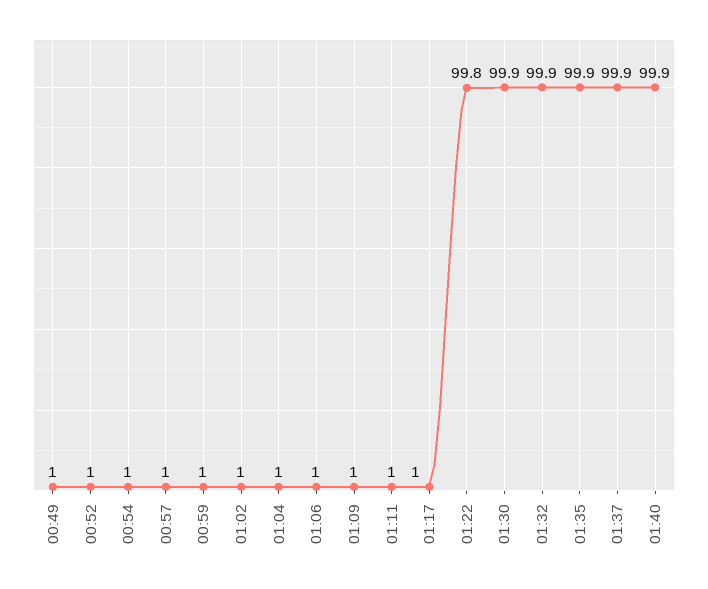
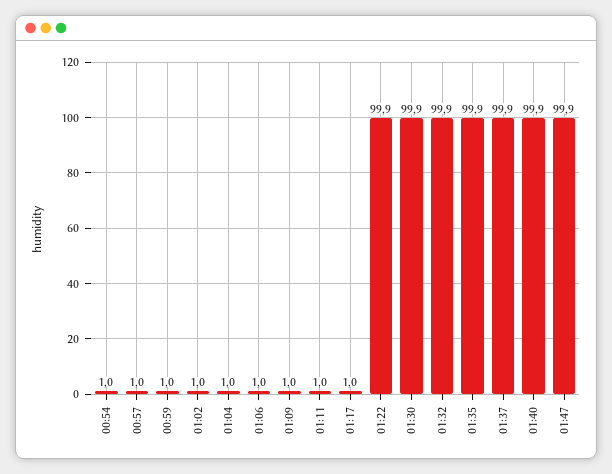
00:49: 1 -> none
00:52: 1 -> none
01:22: 99.8 -> 99.9
01:47: none -> 99.9

